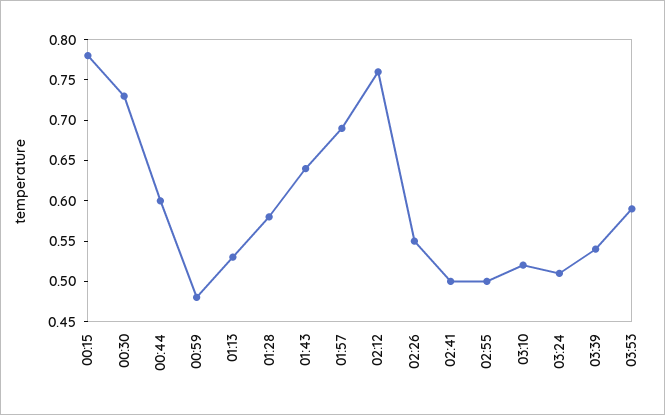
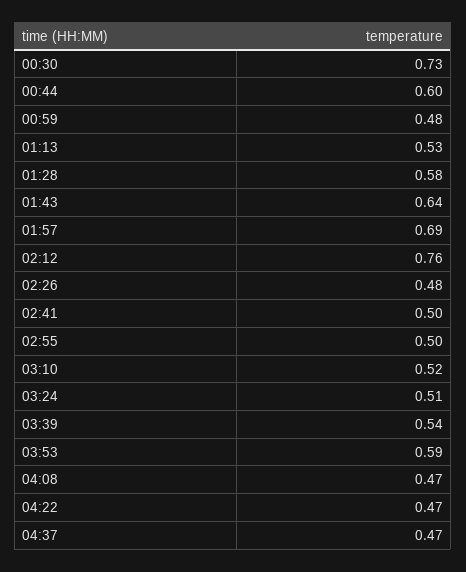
00:15: 0.78 -> none
02:26: 0.55 -> 0.48
04:08: none -> 0.47
04:22: none -> 0.47
04:37: none -> 0.47

